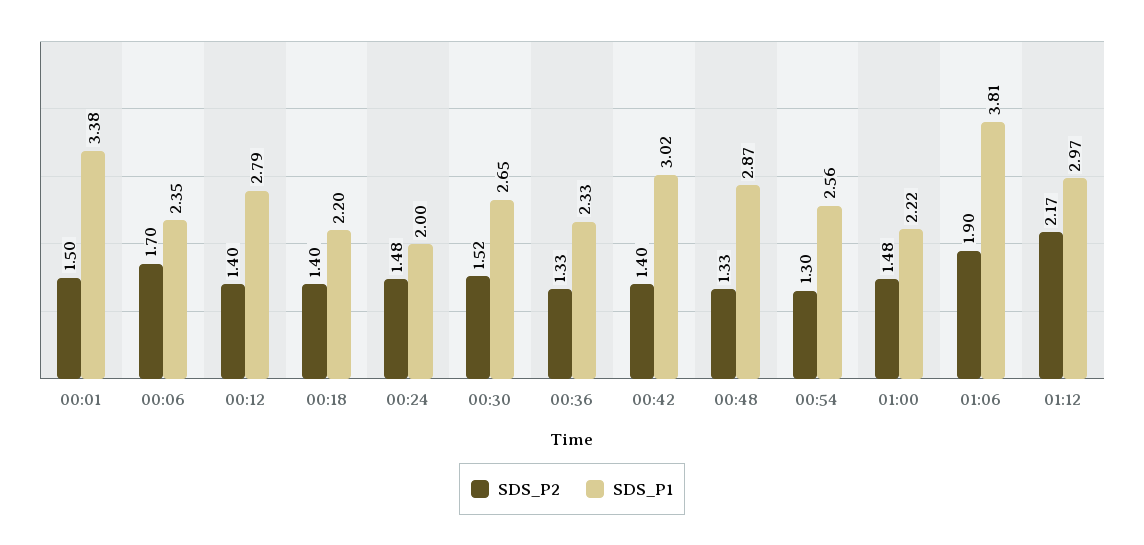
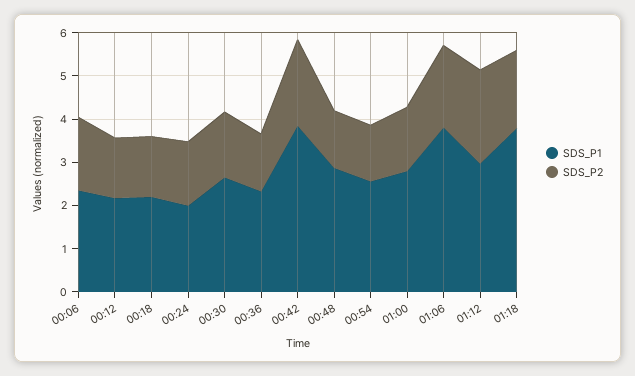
SDS_P2, 00:01: 1.5 -> none
SDS_P1, 00:01: 3.38 -> none
SDS_P1, 00:12: 2.79 -> 2.2
SDS_P2, 00:42: 1.4 -> 2
SDS_P1, 00:42: 3.02 -> 3.8
SDS_P1, 01:00: 2.22 -> 2.8
SDS_P1, 01:18: none -> 3.8
SDS_P2, 01:18: none -> 1.8

